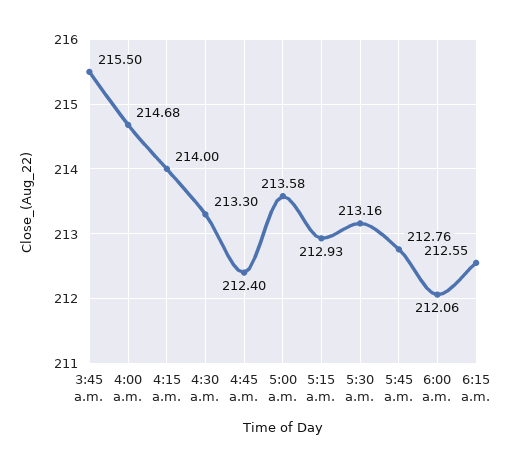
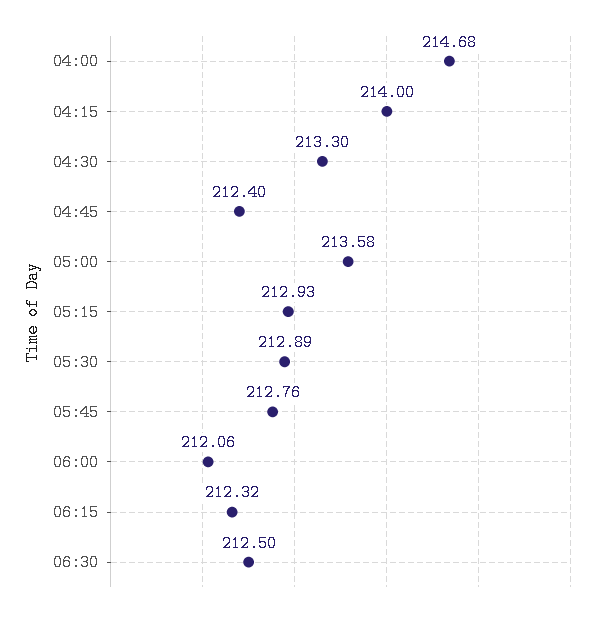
3:45 a.m.: 215.5 -> none
5:30 a.m.: 213.16 -> 212.89
6:15 a.m.: 212.55 -> 212.32
06:30: none -> 212.5

